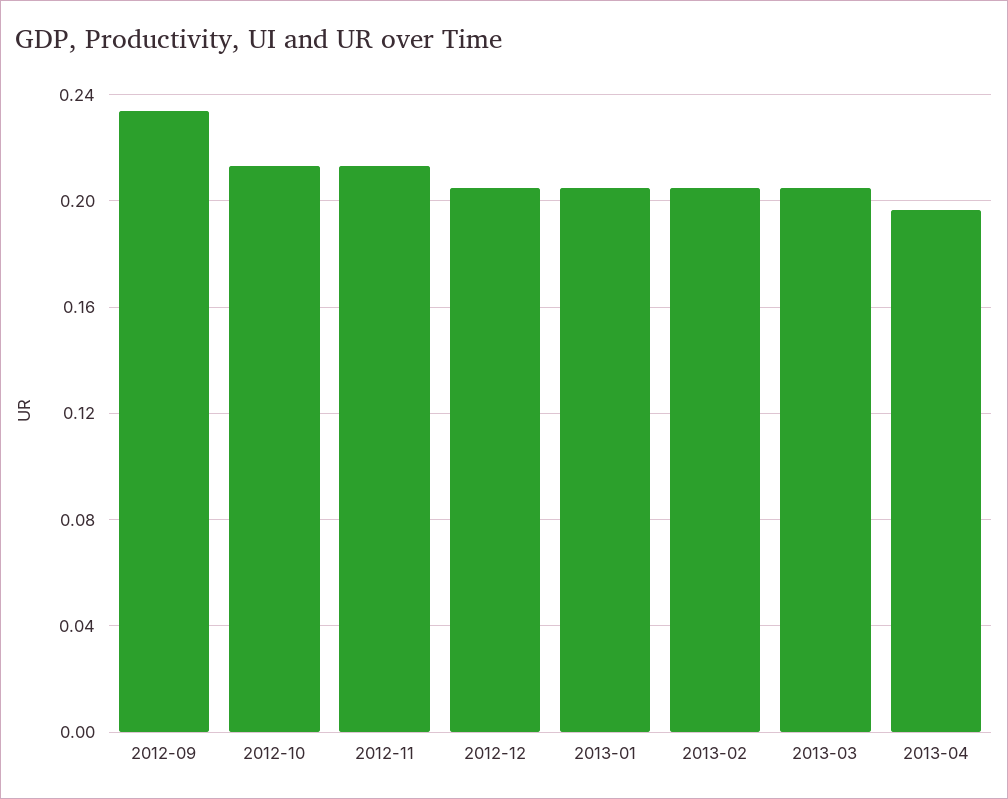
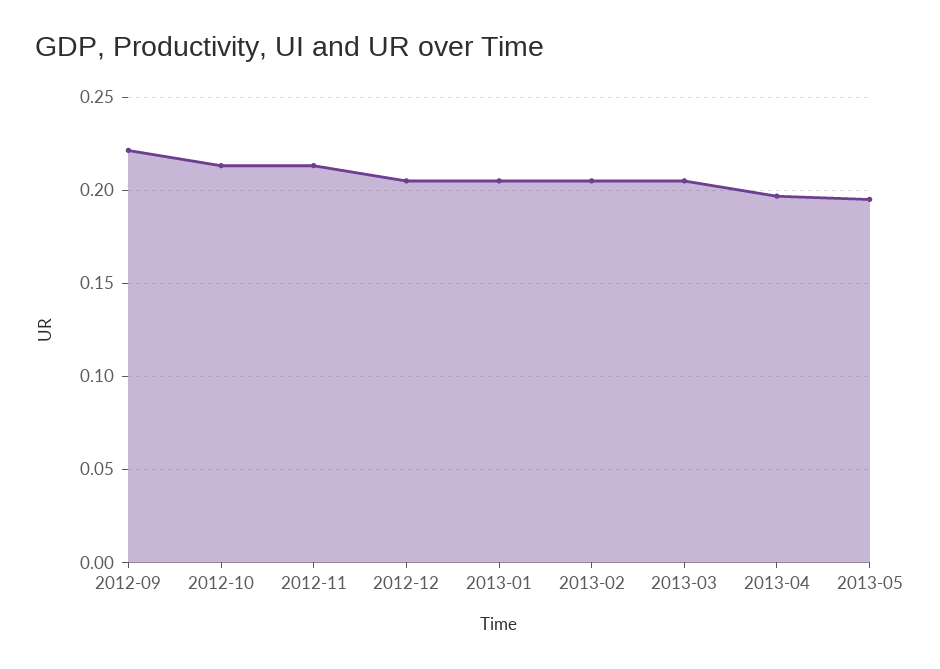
2012-09: 0.235 -> 0.22
2013-05: none -> 0.195

